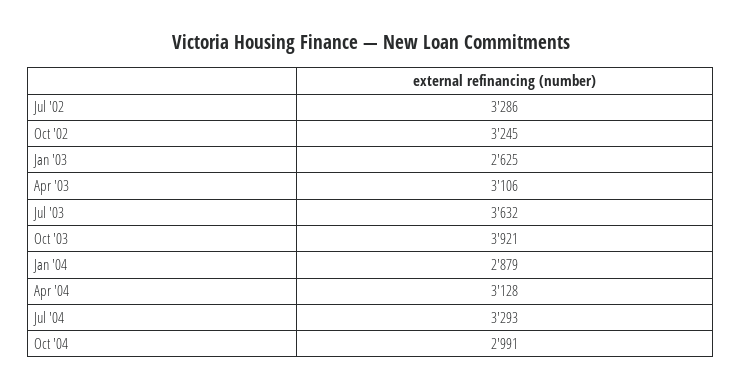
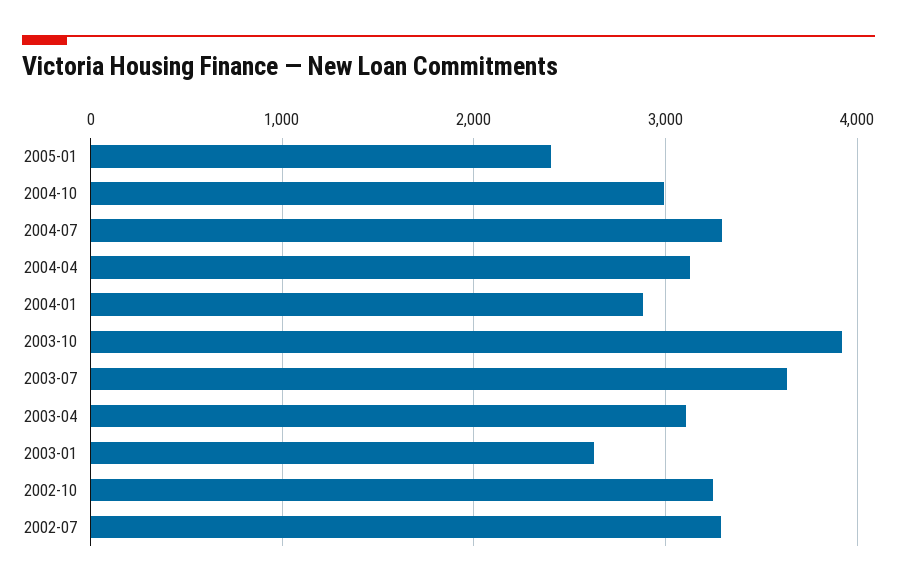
2005-01: none -> 2400

